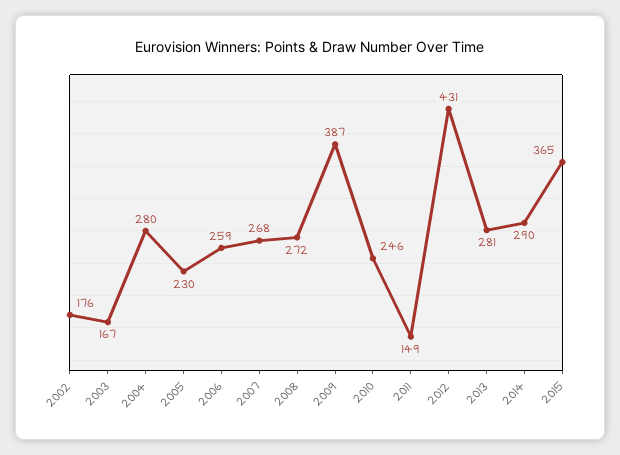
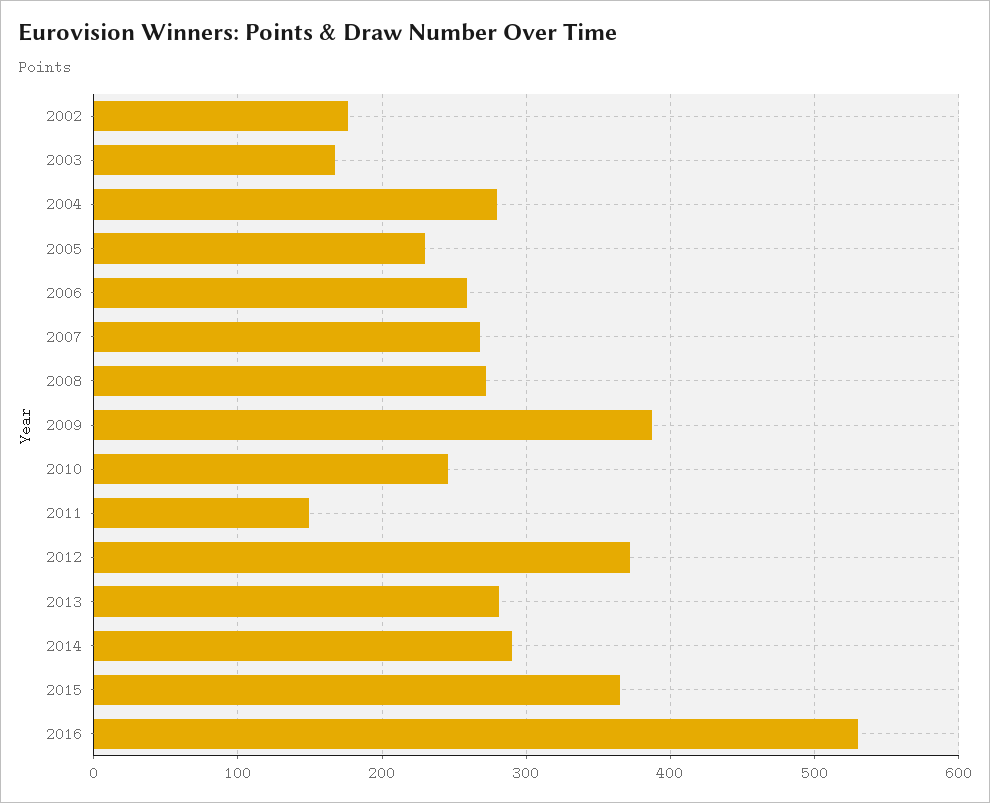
2012: 431 -> 370
2016: none -> 530

